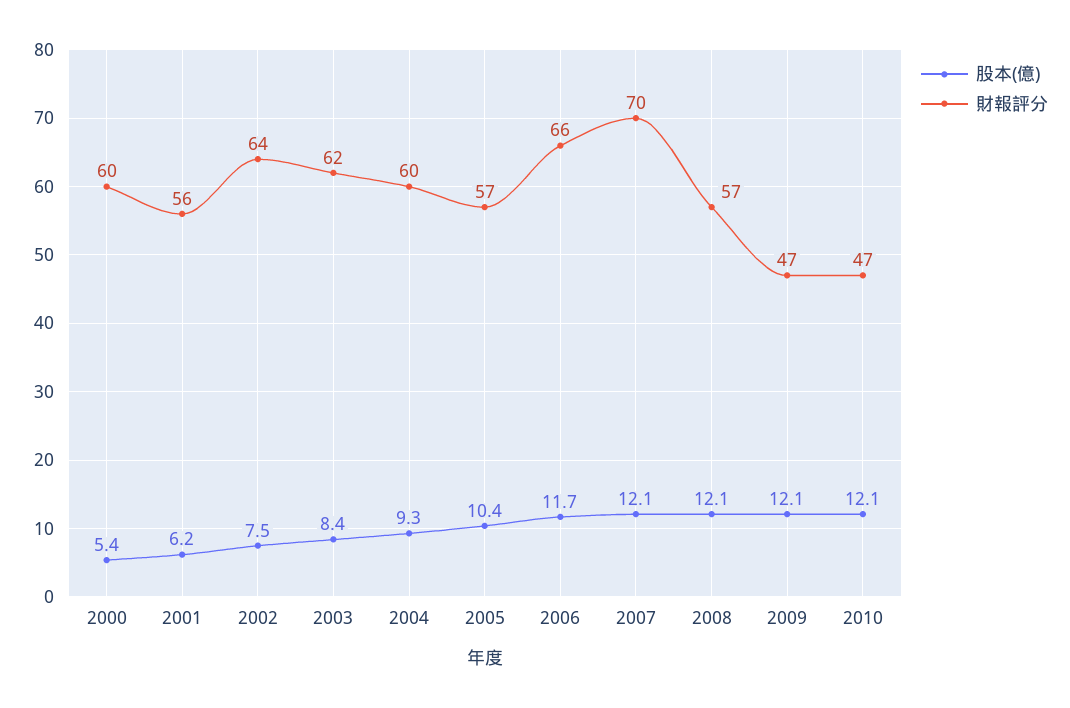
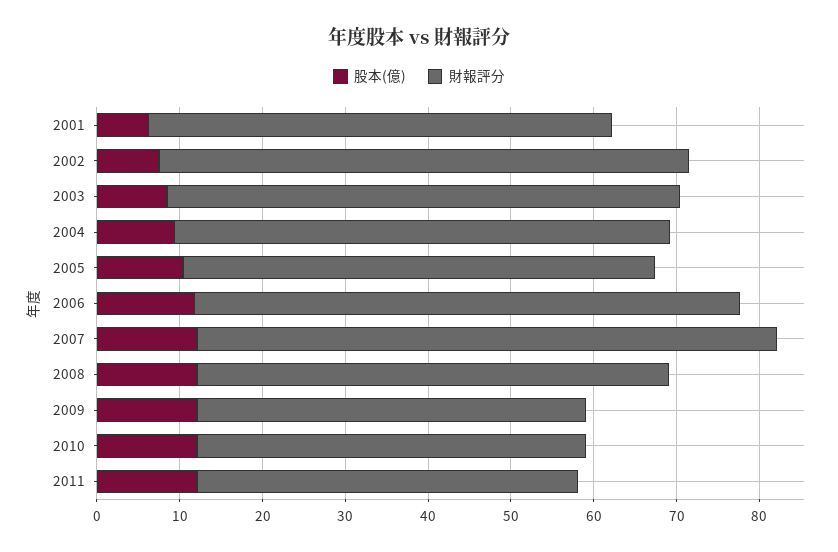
股本(億), 2000: 5.4 -> none
財報評分, 2000: 60 -> none
股本(億), 2011: none -> 12
財報評分, 2011: none -> 46

